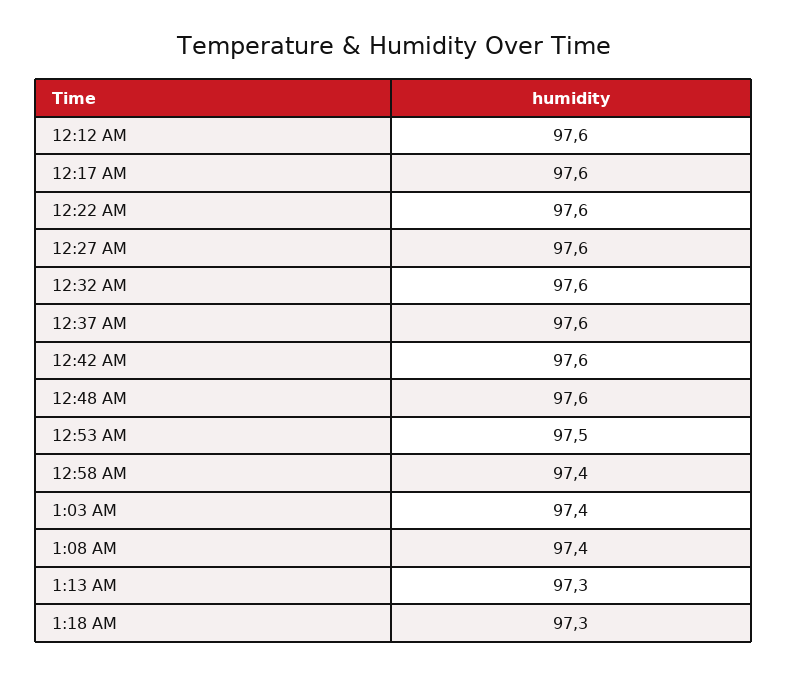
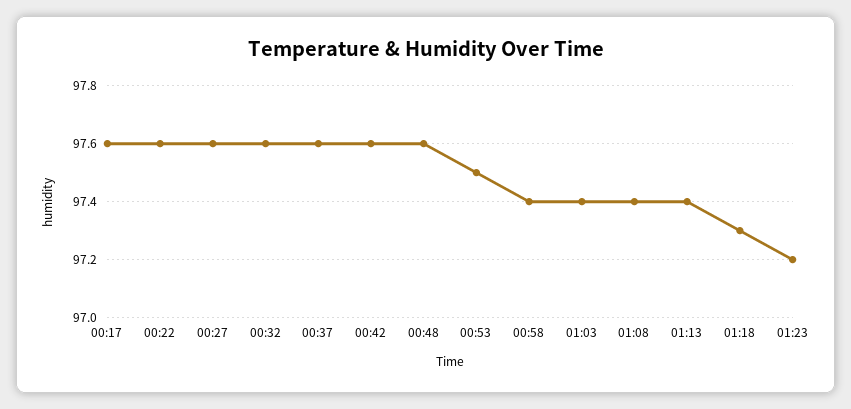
12:12 AM: 97.6 -> none
1:13 AM: 97.3 -> 97.4
01:23: none -> 97.2

